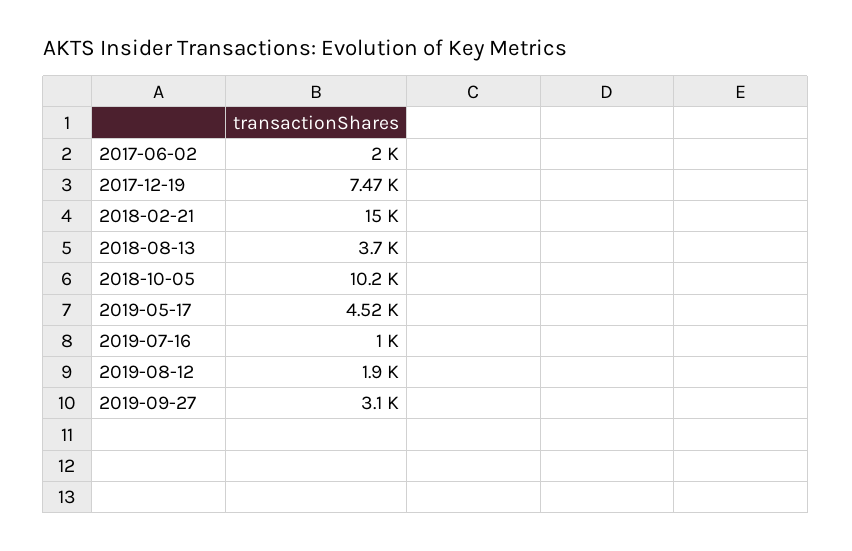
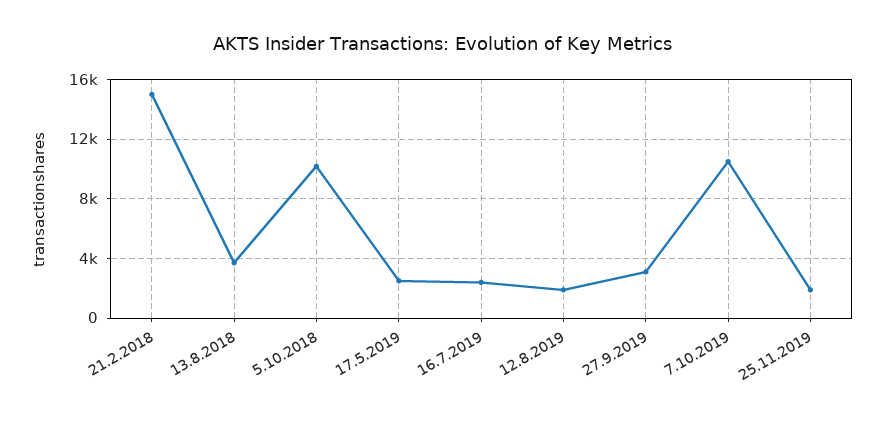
2017-06-02: 2000 -> none
2017-12-19: 7470 -> none
2019-05-17: 4520 -> 2500
2019-07-16: 1000 -> 2500
7.10.2019: none -> 10500
25.11.2019: none -> 2000

